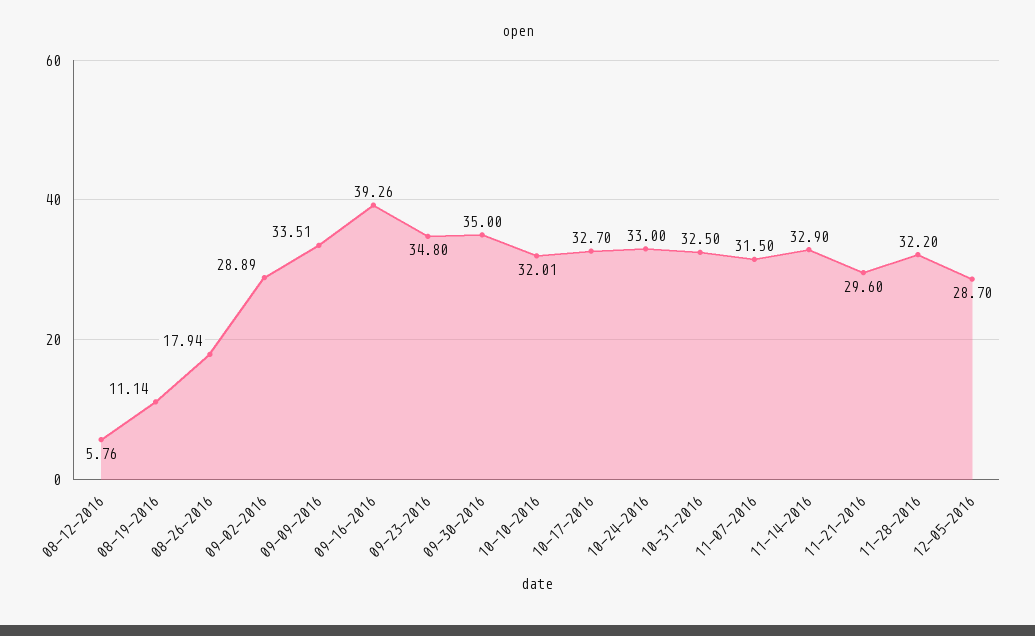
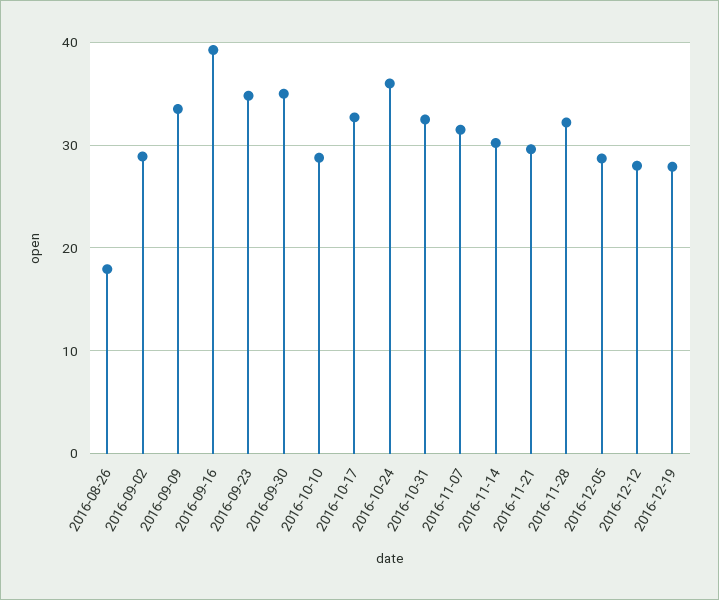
08-12-2016: 5.76 -> none
08-19-2016: 11.14 -> none
10-10-2016: 32.01 -> 29
10-24-2016: 33 -> 36
11-14-2016: 32.9 -> 30
2016-12-12: none -> 28
2016-12-19: none -> 28

